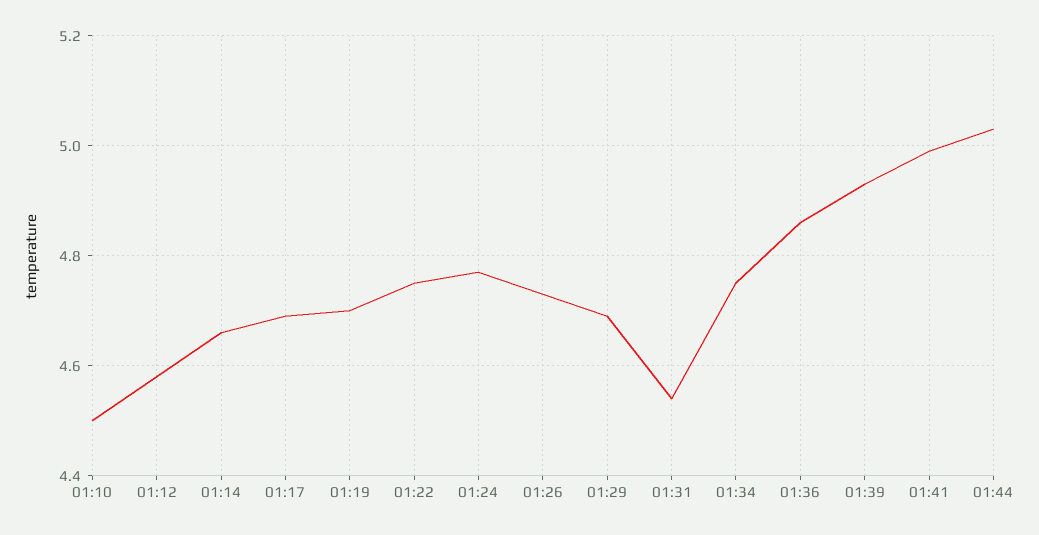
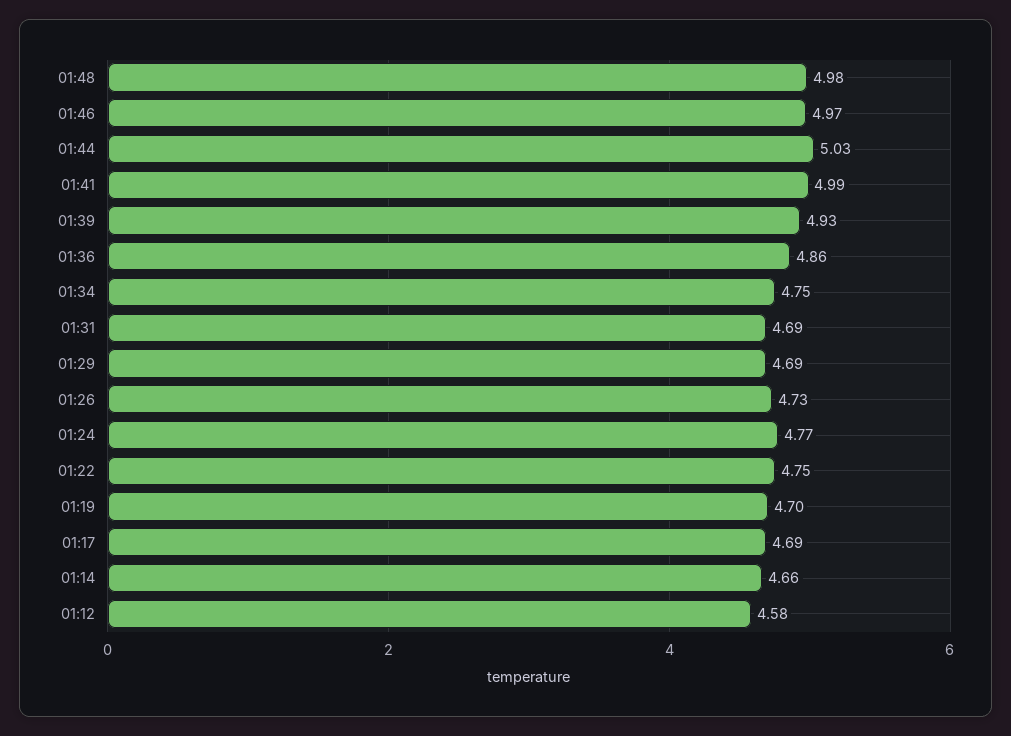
01:10: 4.5 -> none
01:31: 4.55 -> 4.69
01:48: none -> 4.98
01:46: none -> 4.97

